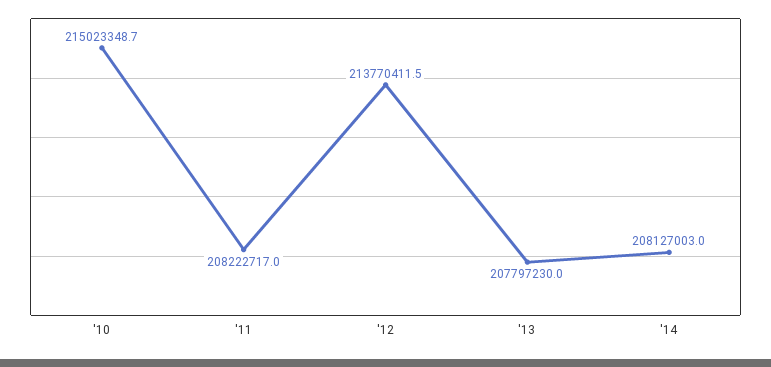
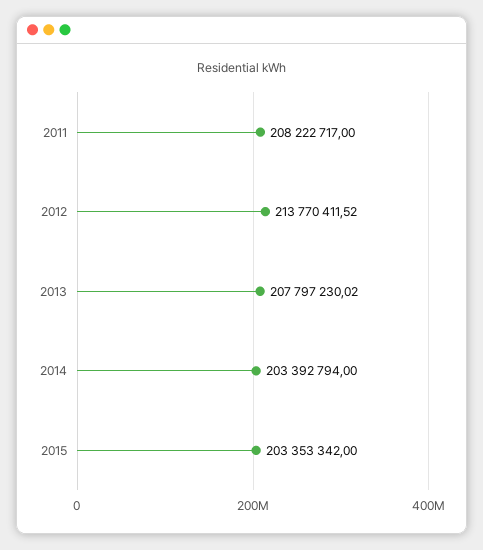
'10: 215023348.7 -> none
'14: 208127003 -> 203392794
2015: none -> 203353342

